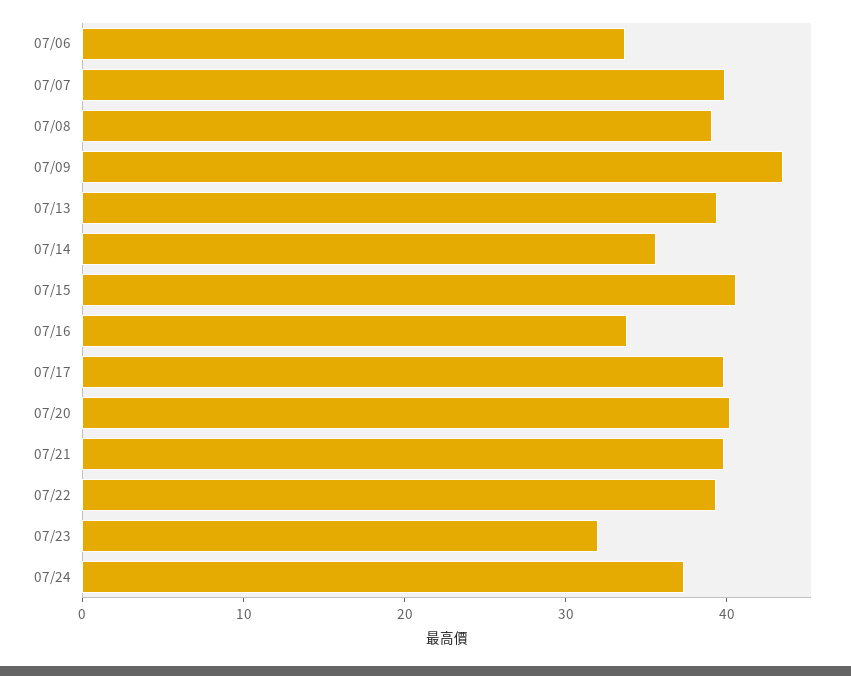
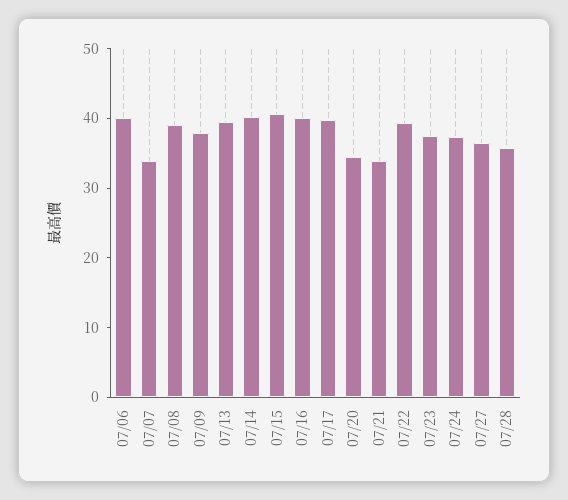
07/06: 34 -> 40
07/07: 40 -> 34
07/09: 44 -> 38
07/14: 36 -> 40
07/16: 34 -> 40
07/20: 40 -> 34
07/21: 40 -> 34
07/23: 32 -> 38
07/27: none -> 36
07/28: none -> 36

